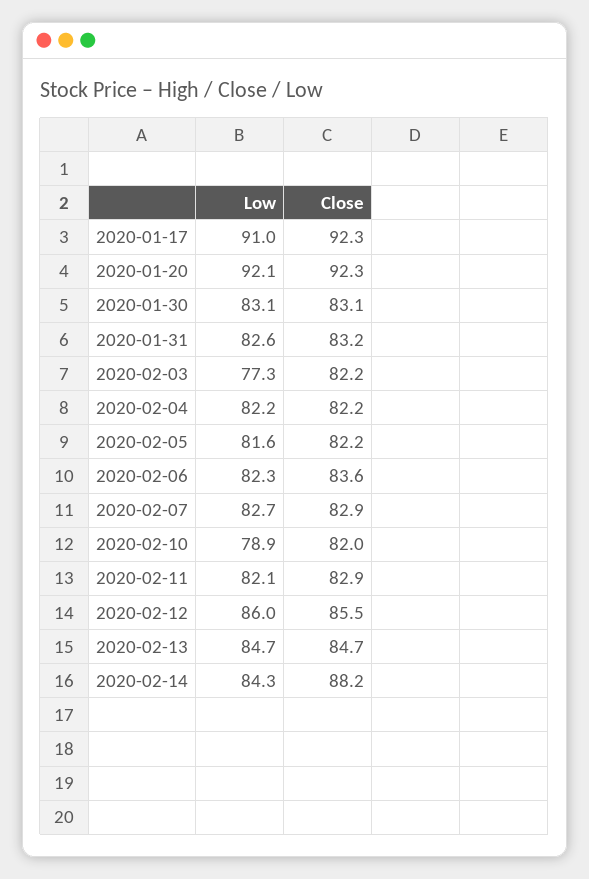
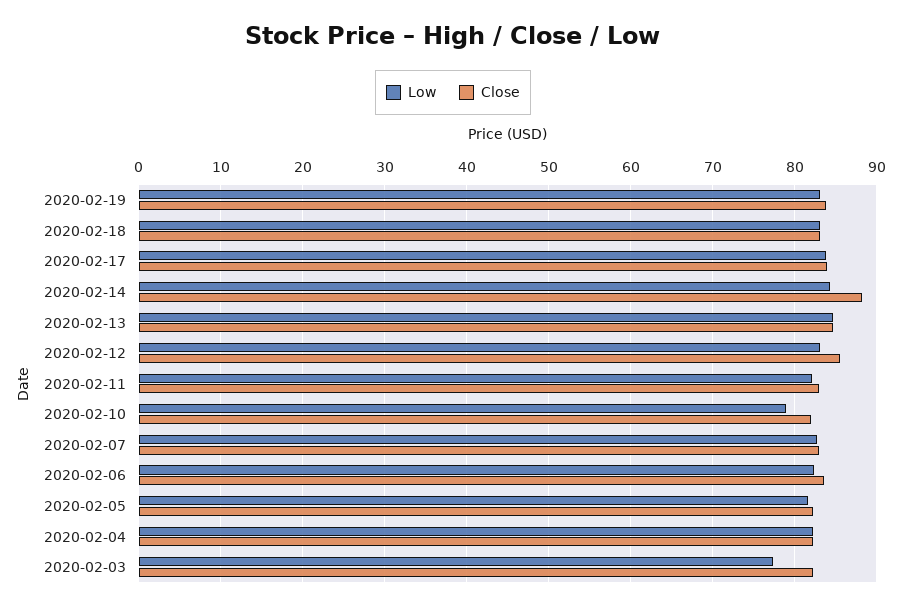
Low, 2020-01-17: 91 -> none
Close, 2020-01-17: 92.3 -> none
Low, 2020-01-20: 92.1 -> none
Close, 2020-01-20: 92.3 -> none
Low, 2020-01-30: 83.1 -> none
Close, 2020-01-30: 83.1 -> none
Low, 2020-01-31: 82.6 -> none
Close, 2020-01-31: 83.2 -> none
Low, 2020-02-12: 86 -> 83
Low, 2020-02-19: none -> 83
Close, 2020-02-19: none -> 84
Low, 2020-02-18: none -> 83
Close, 2020-02-18: none -> 83
Low, 2020-02-17: none -> 84
Close, 2020-02-17: none -> 84

